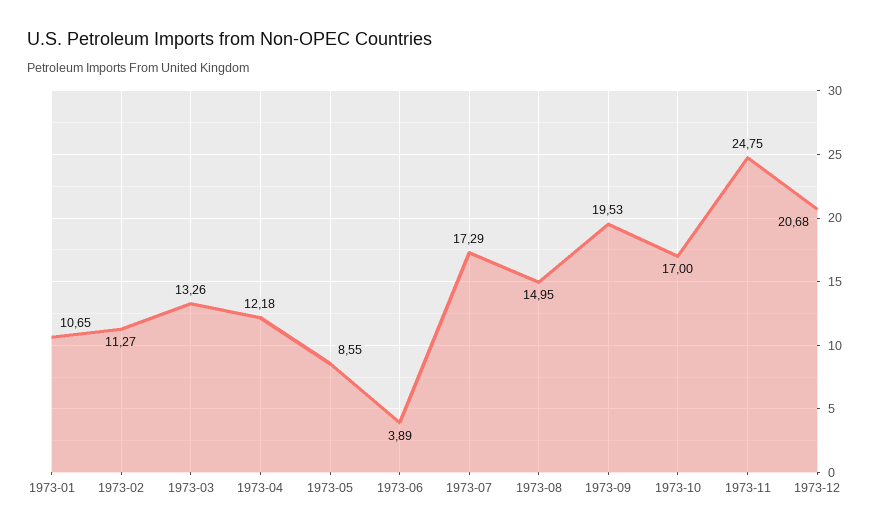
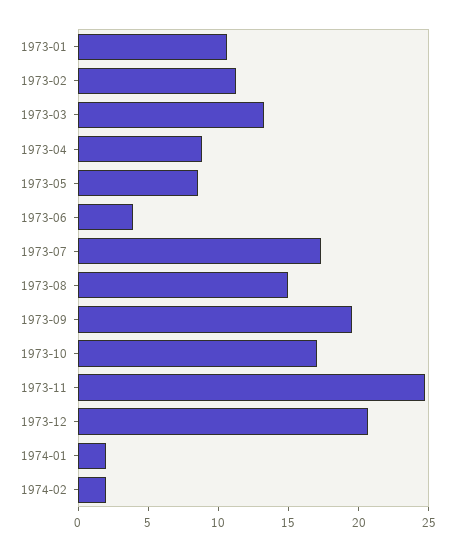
1973-04: 12.18 -> 9
1974-01: none -> 2
1974-02: none -> 2

